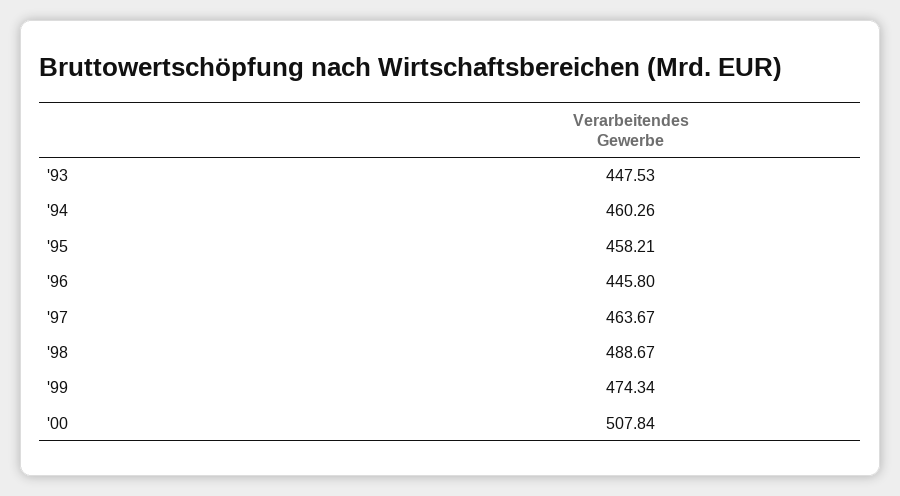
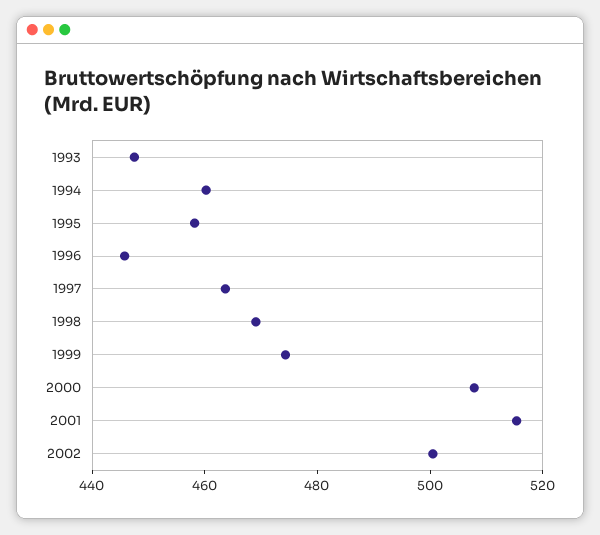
'98: 488.67 -> 470
2001: none -> 515
2002: none -> 500

